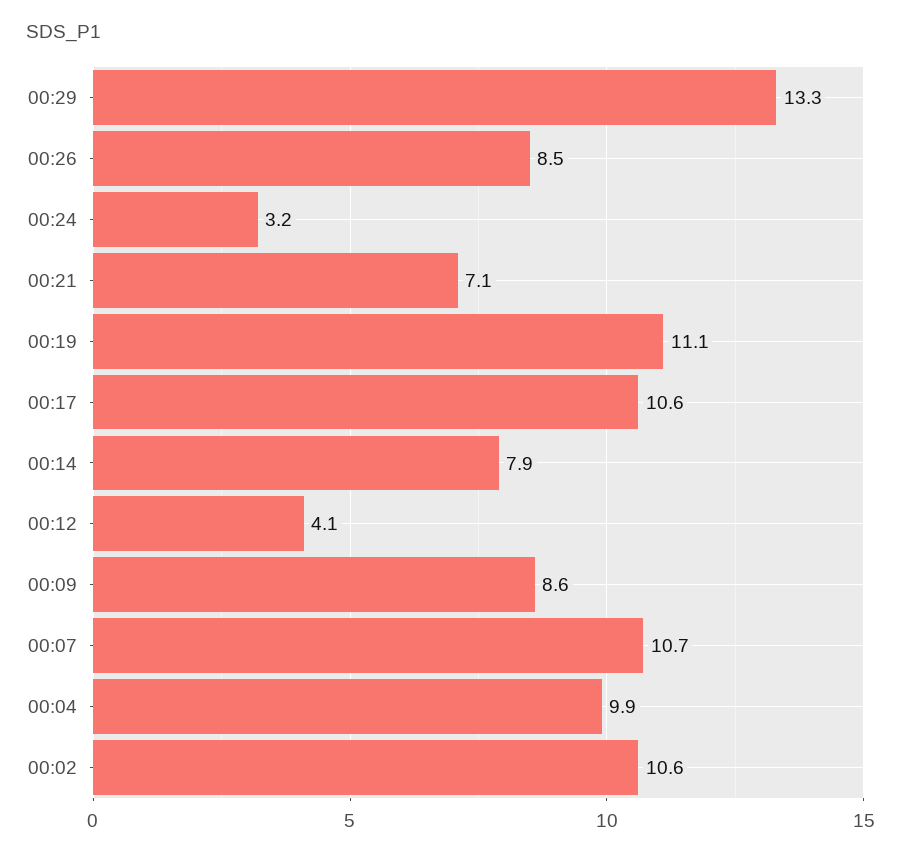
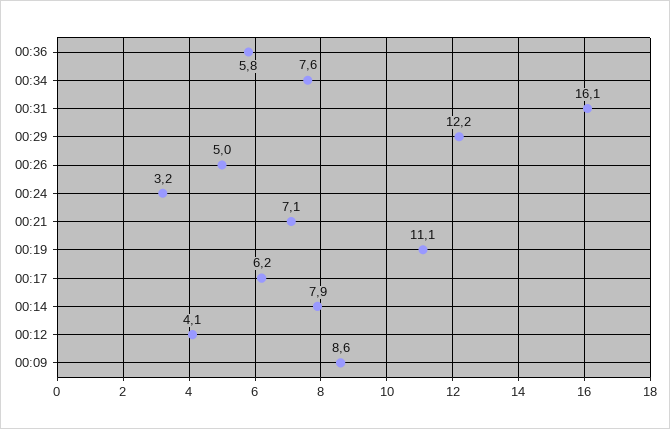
00:29: 13.3 -> 12.2
00:26: 8.5 -> 5
00:17: 10.6 -> 6.2
00:07: 10.7 -> none
00:04: 9.9 -> none
00:02: 10.6 -> none
00:36: none -> 5.8
00:34: none -> 7.6
00:31: none -> 16.1

